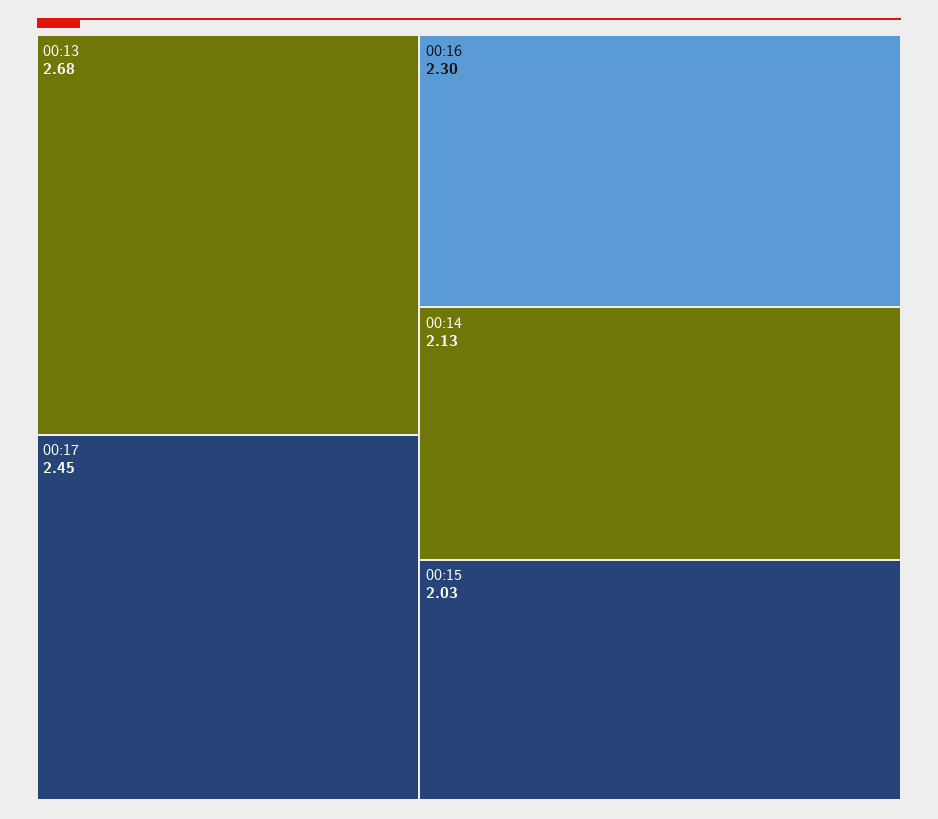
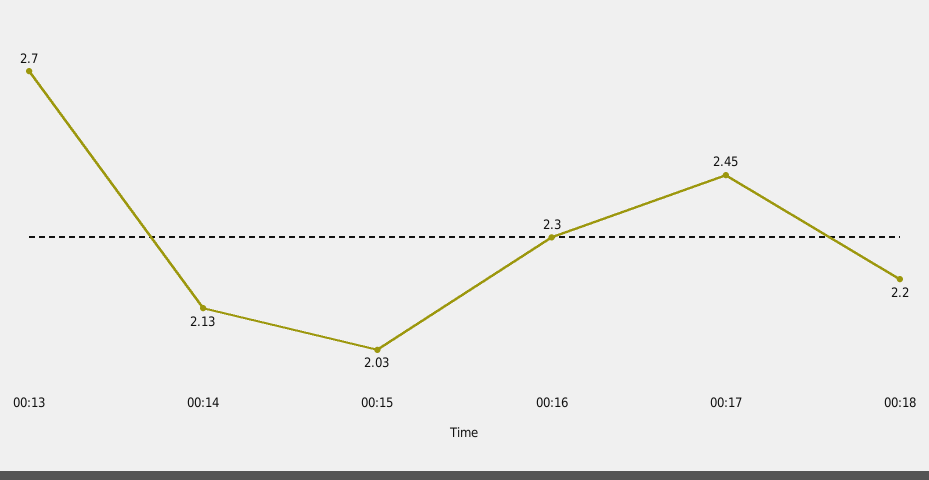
00:13: 2.68 -> 2.7
00:18: none -> 2.2

